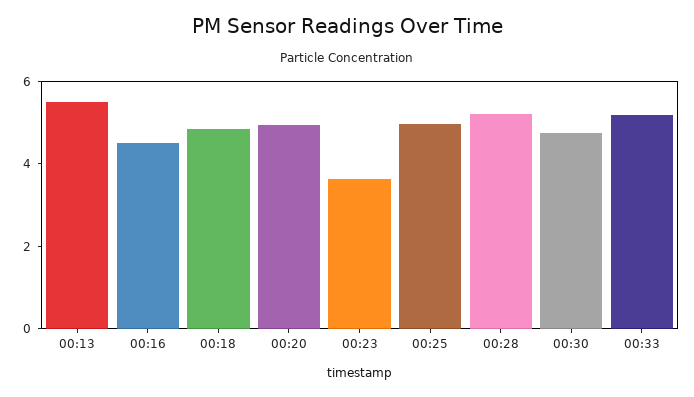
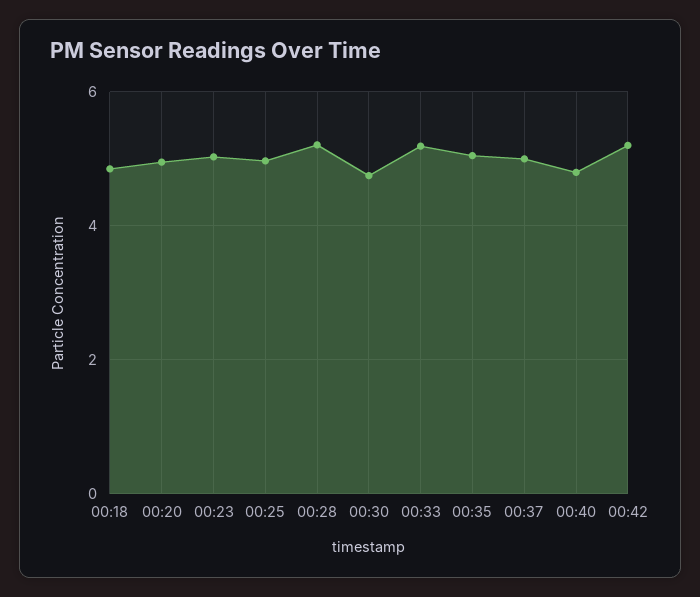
00:13: 5.5 -> none
00:16: 4.5 -> none
00:23: 3.5 -> 5
00:35: none -> 5
00:37: none -> 5
00:40: none -> 4.8
00:42: none -> 5.2

